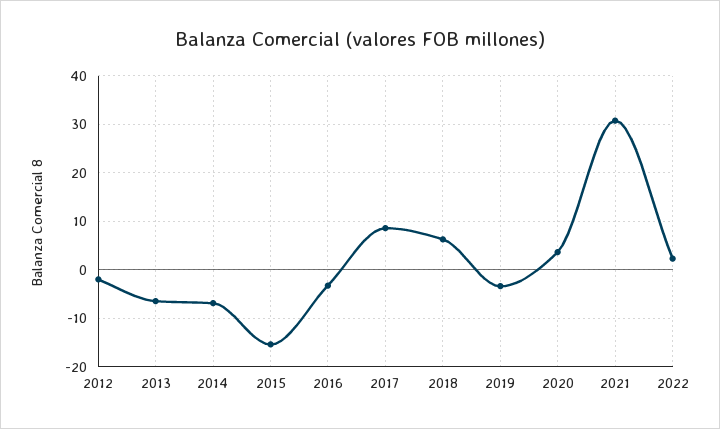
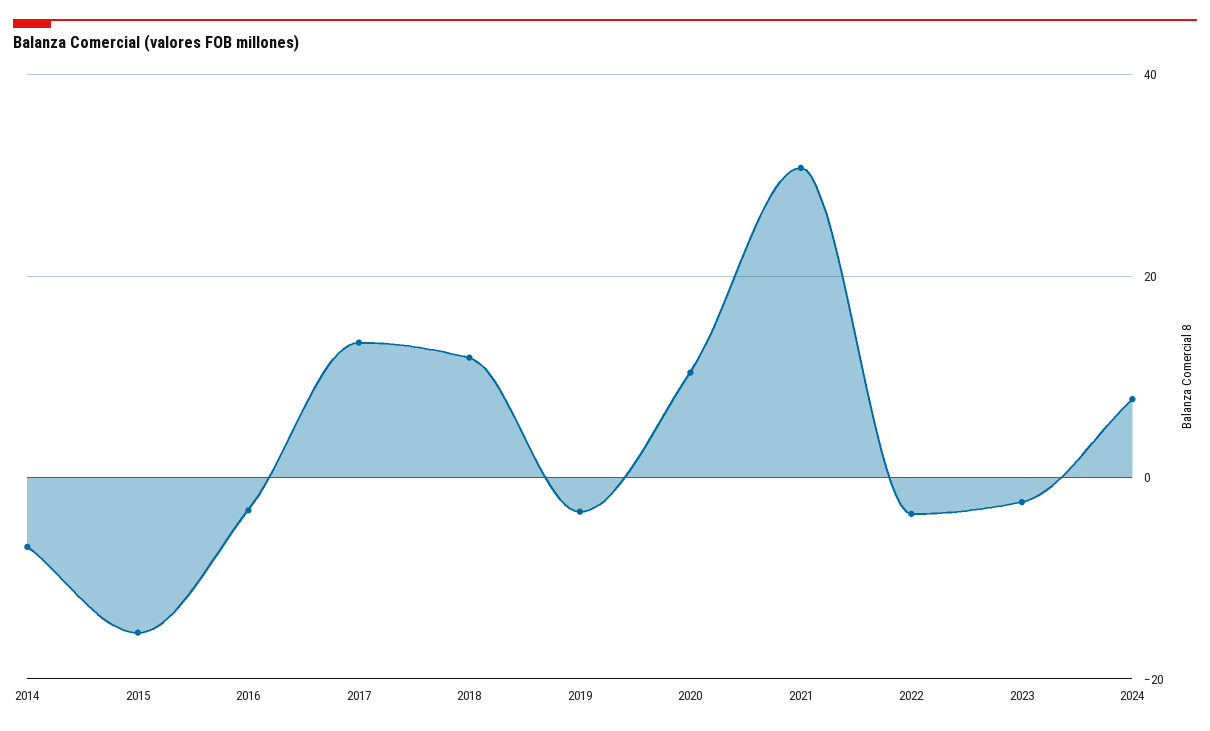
2012: -2 -> none
2013: -6 -> none
2017: 8 -> 14
2018: 6 -> 12
2020: 4 -> 10
2022: 2 -> -4
2023: none -> -2
2024: none -> 8

